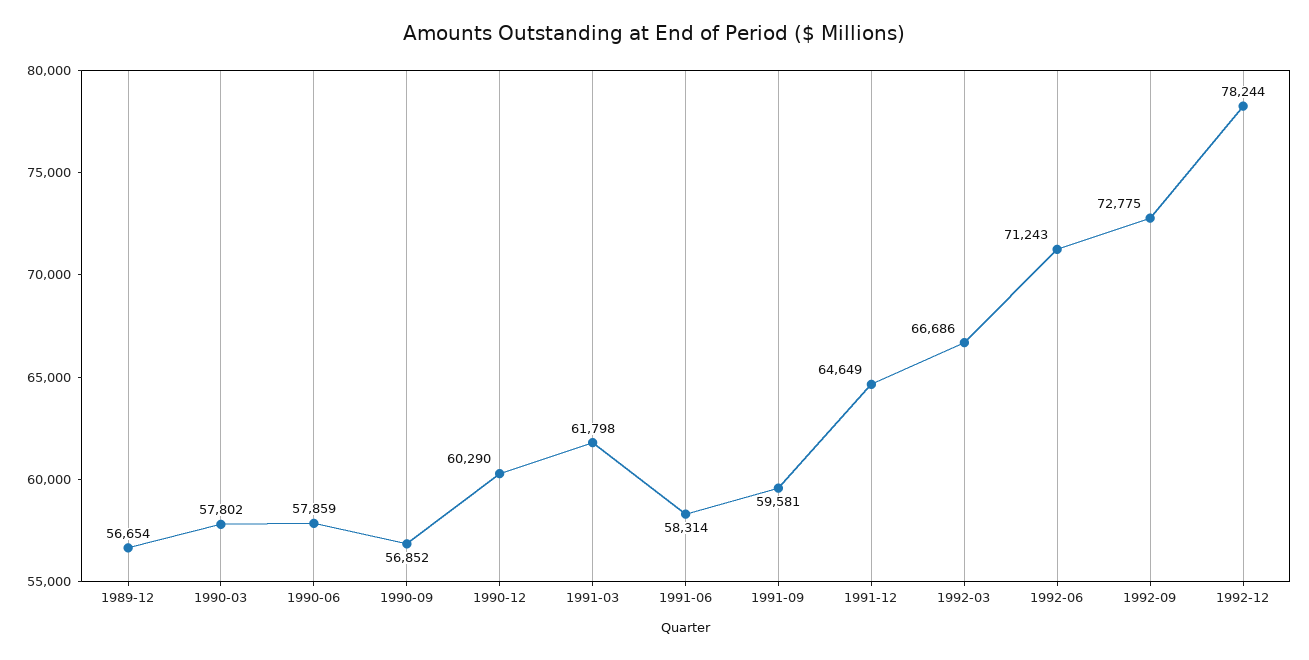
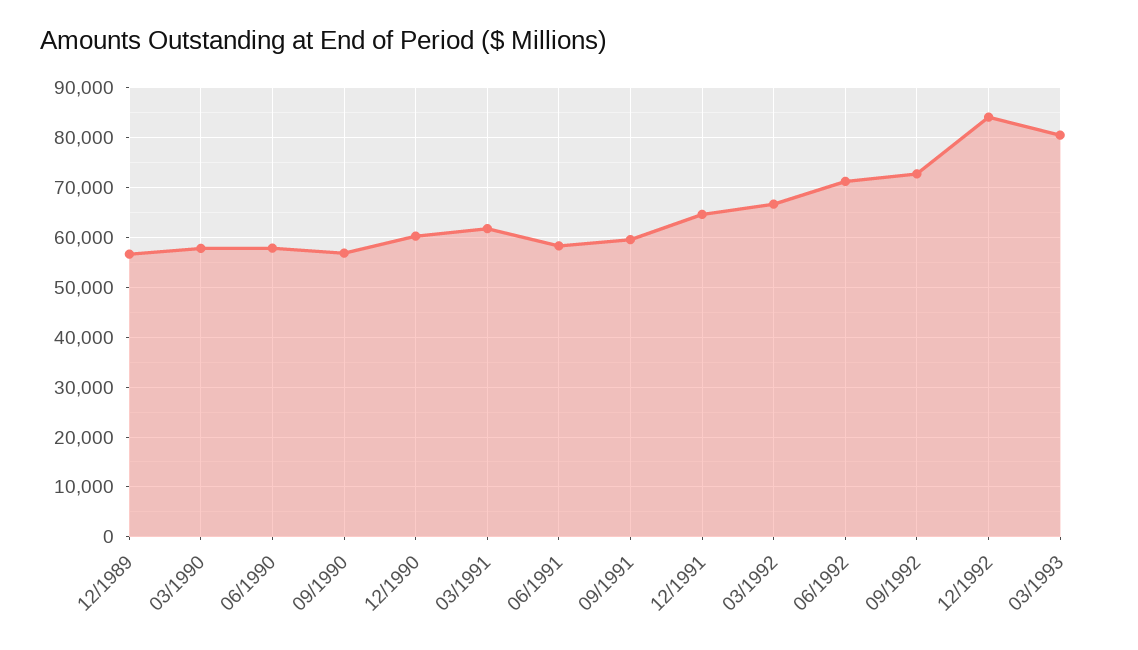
1992-12: 78244 -> 84000
03/1993: none -> 80000

